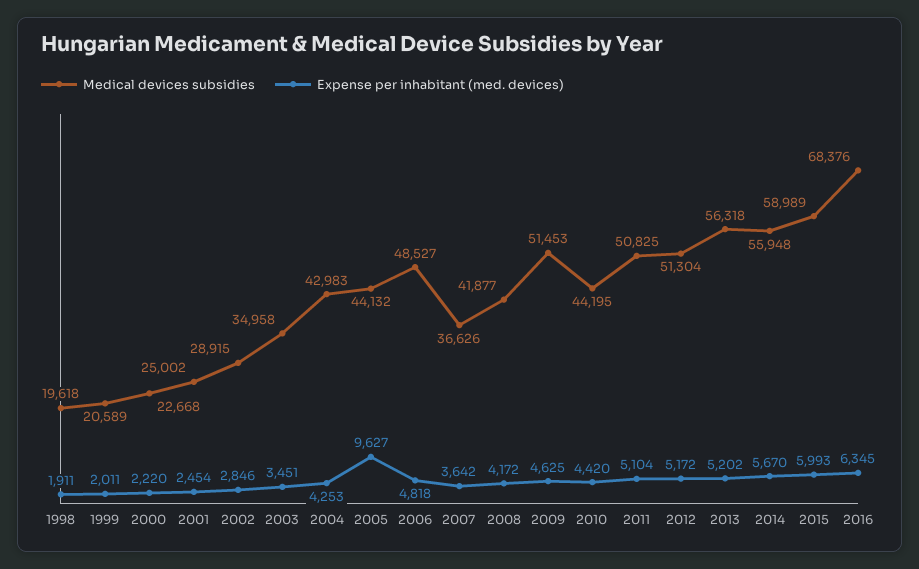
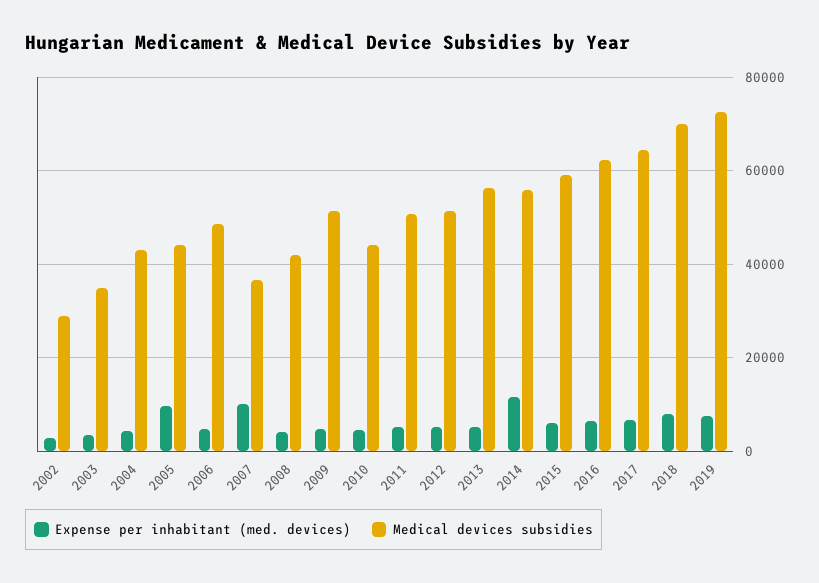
Medical devices subsidies, 1998: 19618 -> none
Expense per inhabitant (med. devices), 1998: 1911 -> none
Medical devices subsidies, 1999: 20589 -> none
Expense per inhabitant (med. devices), 1999: 2011 -> none
Medical devices subsidies, 2000: 22668 -> none
Expense per inhabitant (med. devices), 2000: 2220 -> none
Medical devices subsidies, 2001: 25002 -> none
Expense per inhabitant (med. devices), 2001: 2454 -> none
Expense per inhabitant (med. devices), 2007: 3642 -> 10000
Expense per inhabitant (med. devices), 2014: 5670 -> 12000
Medical devices subsidies, 2016: 68376 -> 62000
Expense per inhabitant (med. devices), 2017: none -> 6000
Medical devices subsidies, 2017: none -> 64000
Expense per inhabitant (med. devices), 2018: none -> 8000
Medical devices subsidies, 2018: none -> 70000
Expense per inhabitant (med. devices), 2019: none -> 8000
Medical devices subsidies, 2019: none -> 72000

